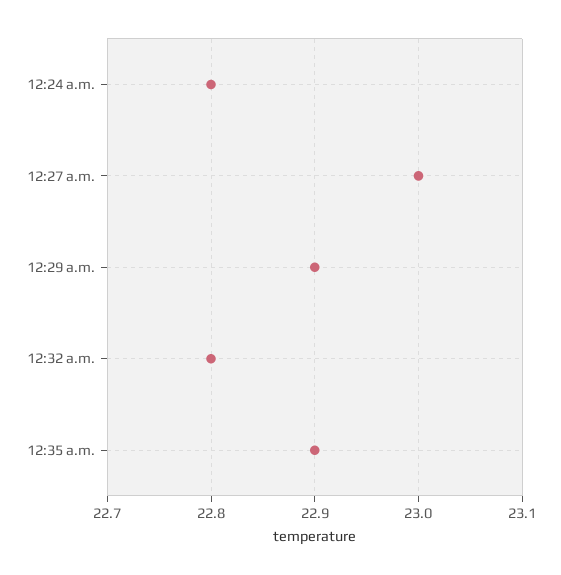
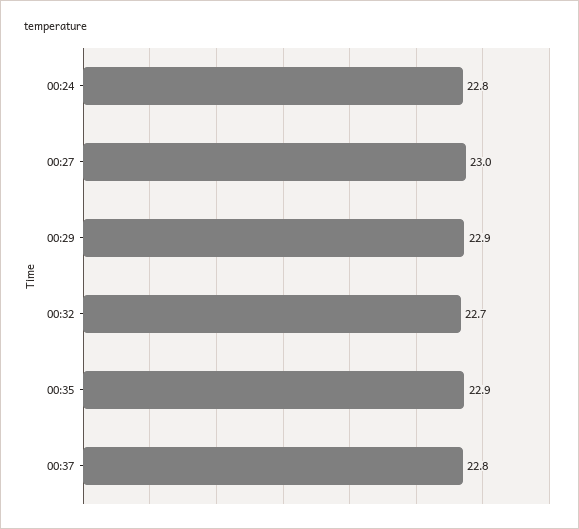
12:32 a.m.: 22.8 -> 22.7
00:37: none -> 22.8

